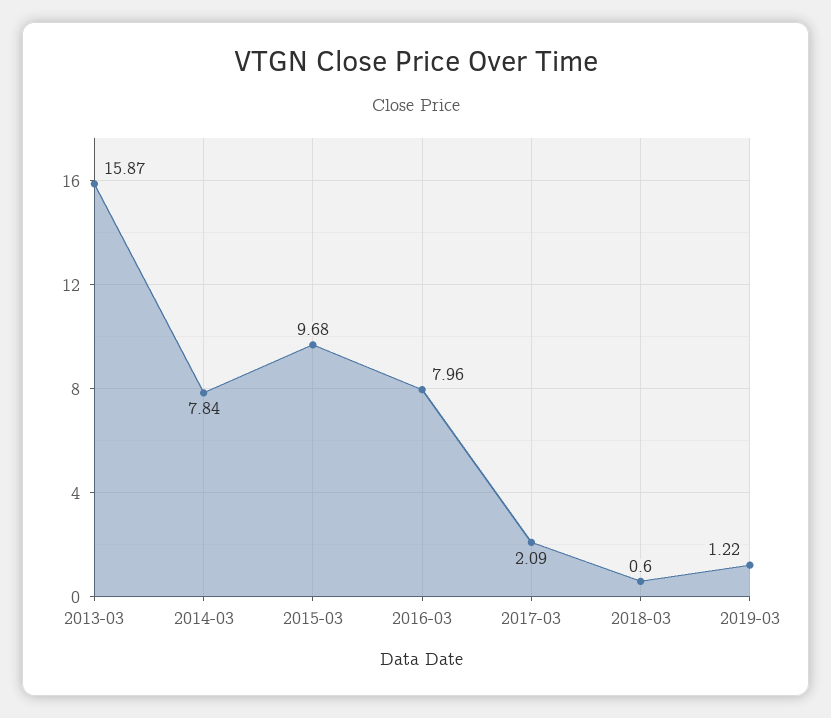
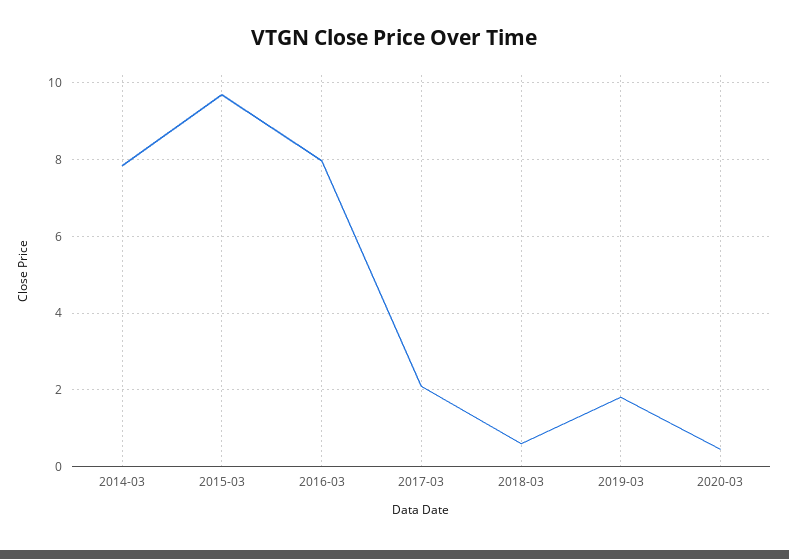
2013-03: 15.87 -> none
2019-03: 1.22 -> 1.8
2020-03: none -> 0.4

